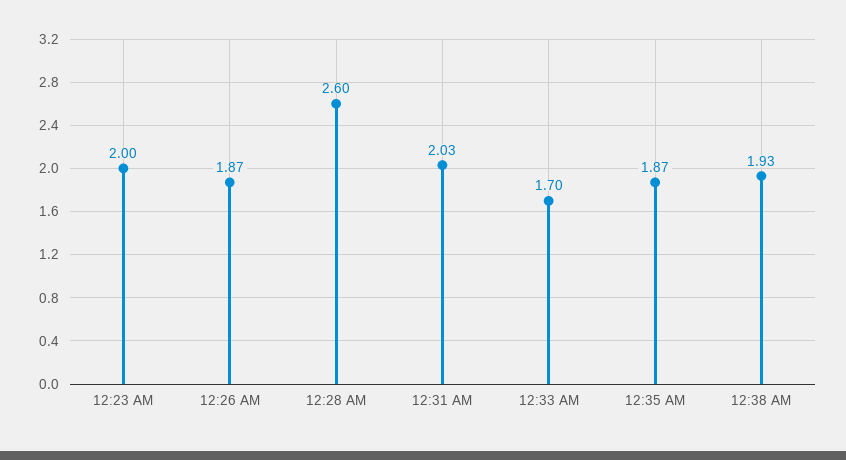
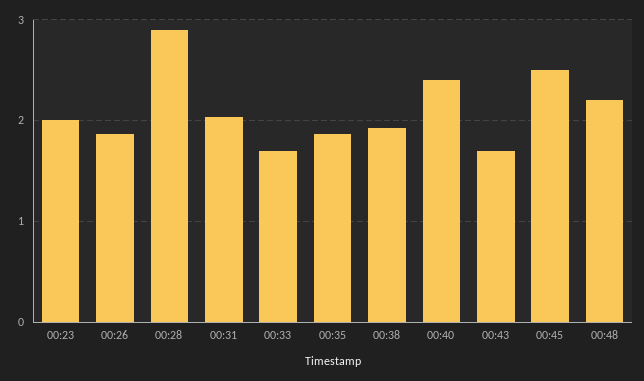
12:28 AM: 2.6 -> 2.9
00:40: none -> 2.4
00:43: none -> 1.7
00:45: none -> 2.5
00:48: none -> 2.2

